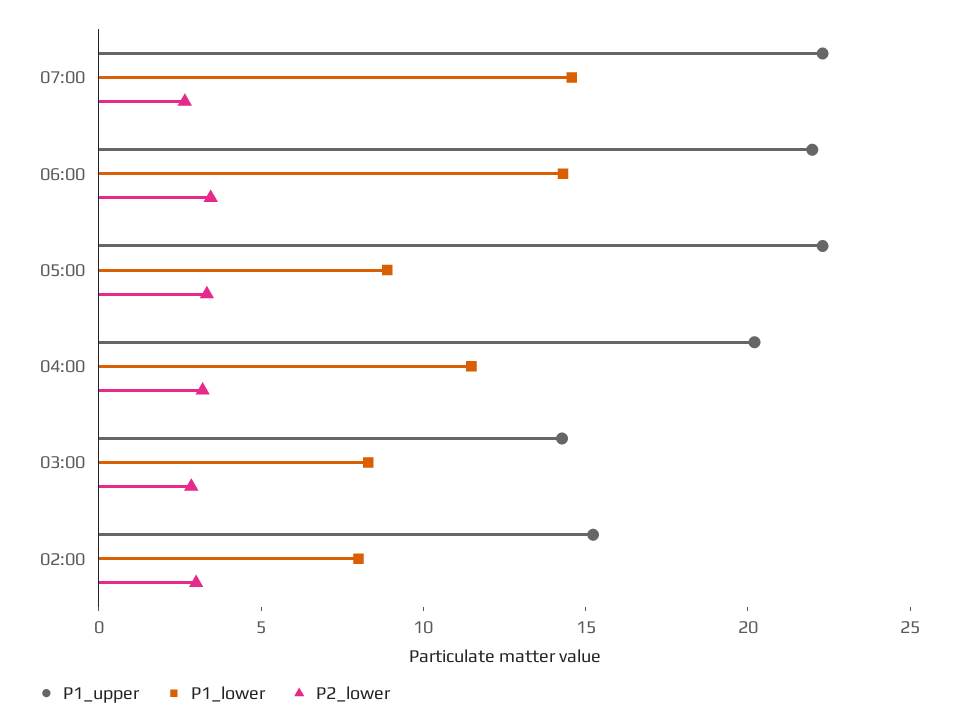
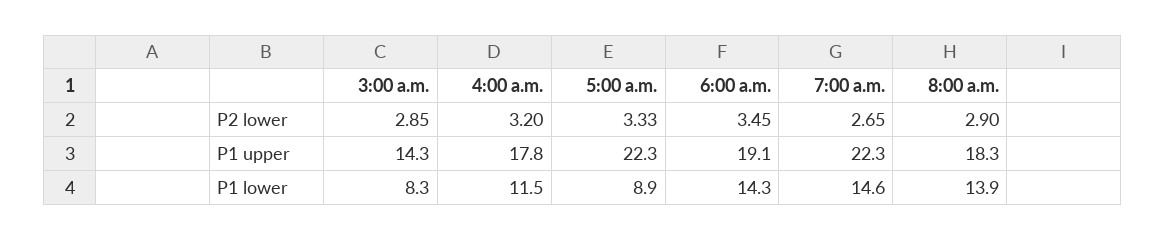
P1_upper, 06:00: 22 -> 19.1
P1_upper, 04:00: 20 -> 17.8
P1_upper, 02:00: 15 -> none
P1_lower, 02:00: 8 -> none
P2_lower, 02:00: 3 -> none
P2_lower, 8:00 a.m.: none -> 2.9
P1_upper, 8:00 a.m.: none -> 18.3
P1_lower, 8:00 a.m.: none -> 13.9

